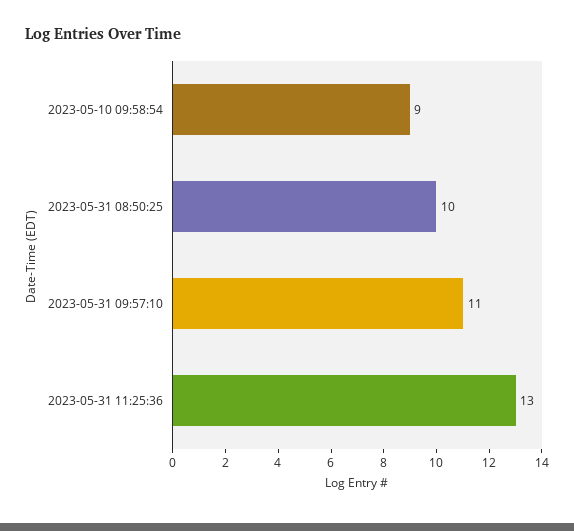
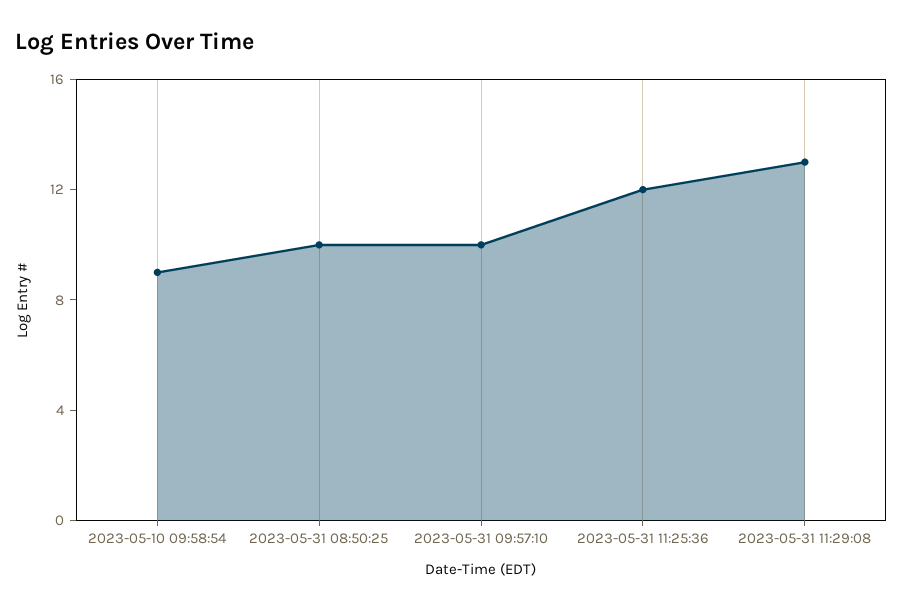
2023-05-31 09:57:10: 11 -> 10
2023-05-31 11:25:36: 13 -> 12
2023-05-31 11:29:08: none -> 13

